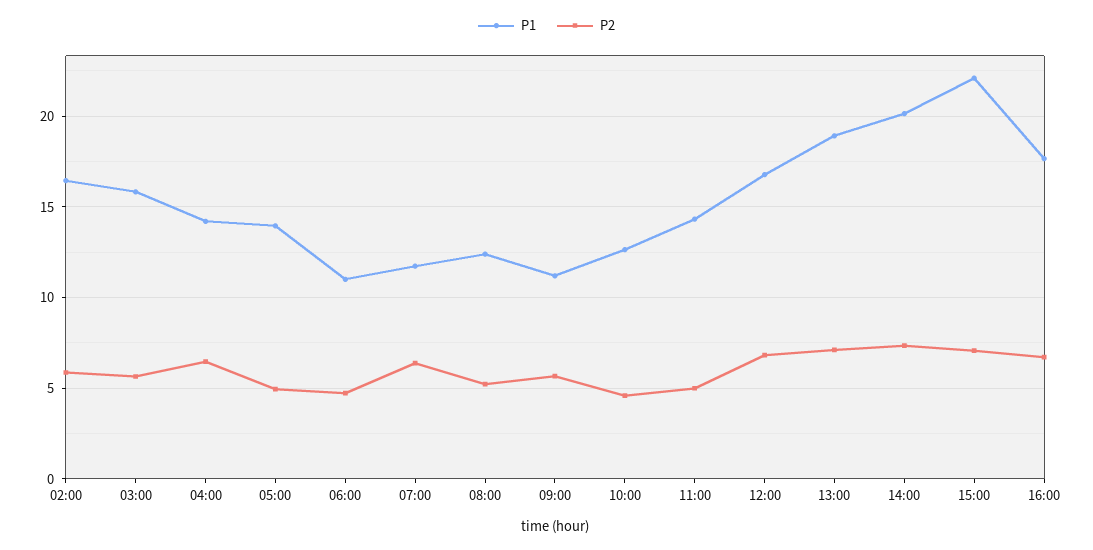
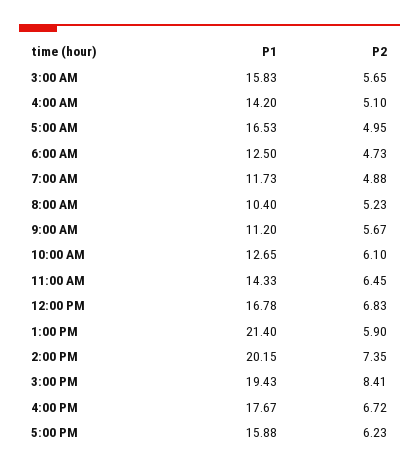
P1, 02:00: 16.5 -> none
P2, 02:00: 6 -> none
P2, 04:00: 6.5 -> 5.1
P1, 05:00: 14 -> 16.53
P1, 06:00: 11 -> 12.5
P2, 07:00: 6.5 -> 4.88
P1, 08:00: 12.5 -> 10.4
P2, 10:00: 4.5 -> 6.1
P2, 11:00: 5 -> 6.45
P1, 13:00: 19 -> 21.4
P2, 13:00: 7 -> 5.9
P1, 15:00: 22 -> 19.43
P2, 15:00: 7 -> 8.41
P1, 5:00 PM: none -> 15.88
P2, 5:00 PM: none -> 6.23

